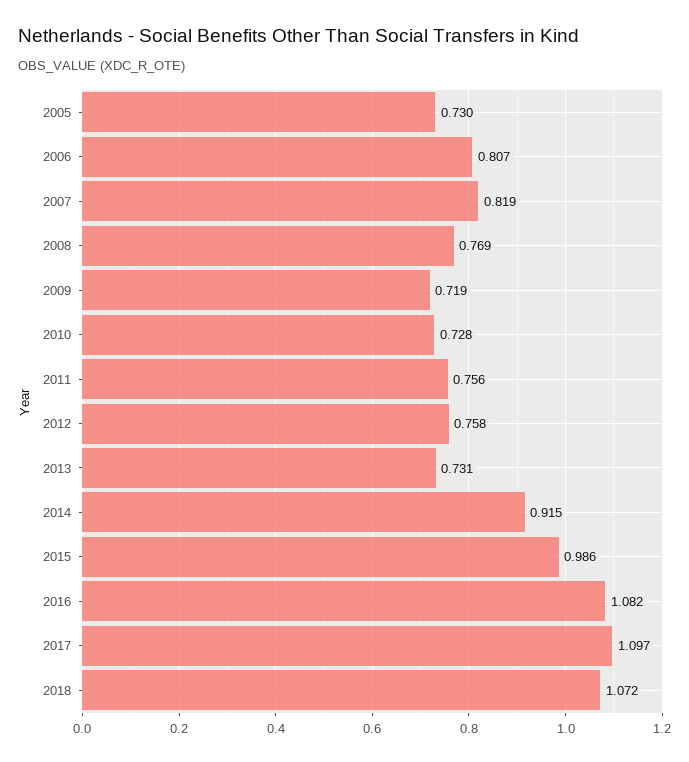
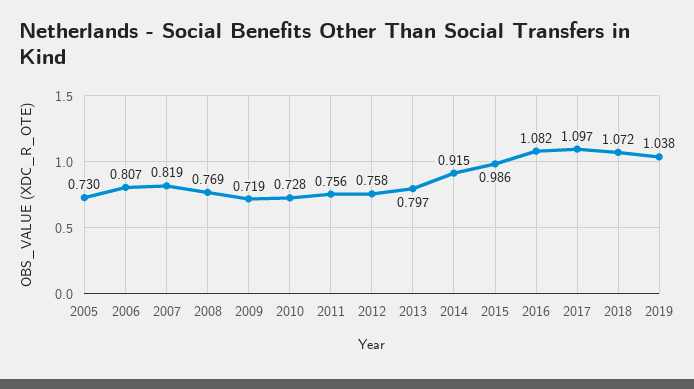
2013: 0.731 -> 0.797
2019: none -> 1.038

